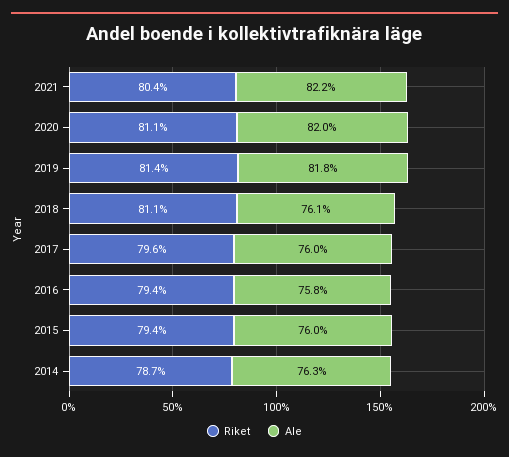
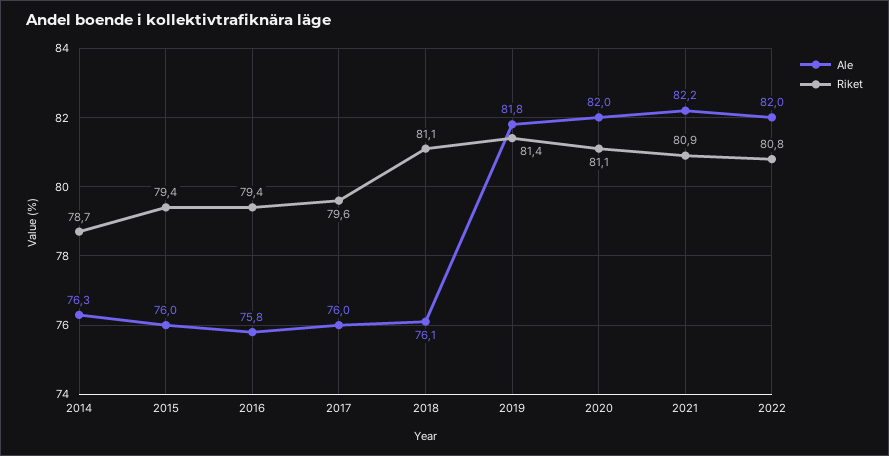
Riket, 2021: 80.4 -> 80.9
Ale, 2022: none -> 82
Riket, 2022: none -> 80.8

